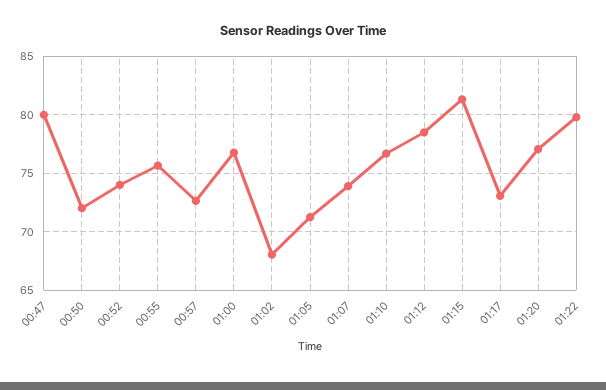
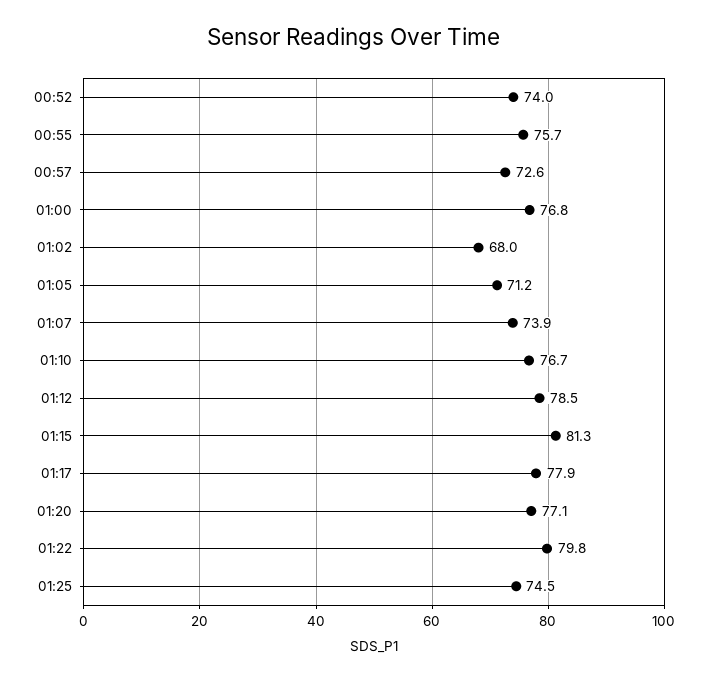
00:47: 80 -> none
00:50: 72 -> none
01:17: 73 -> 77.9
01:25: none -> 74.5

